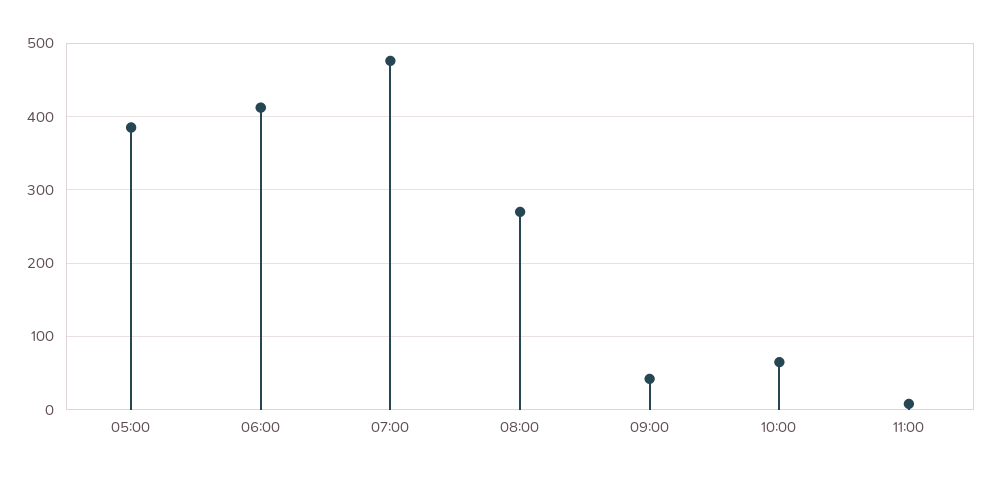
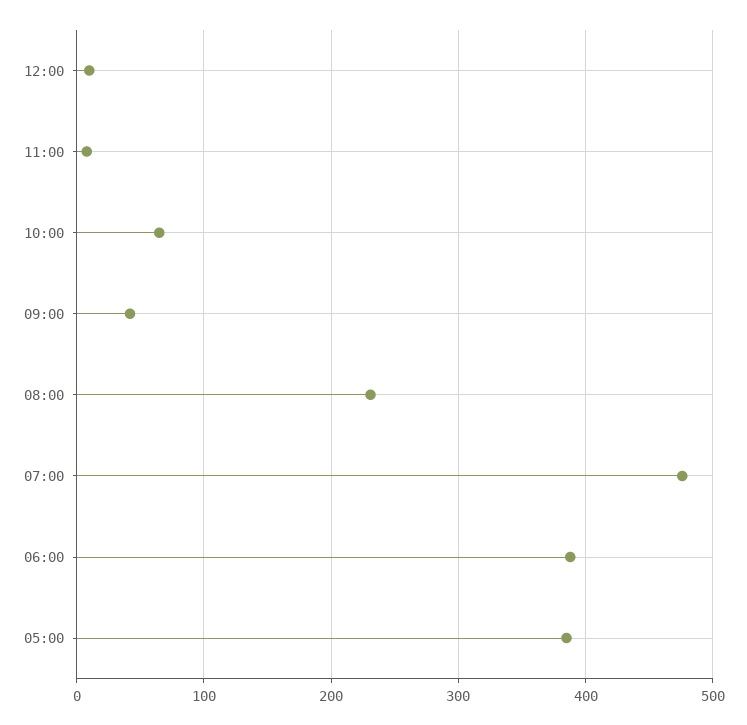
06:00: 410 -> 390
08:00: 270 -> 230
12:00: none -> 10

